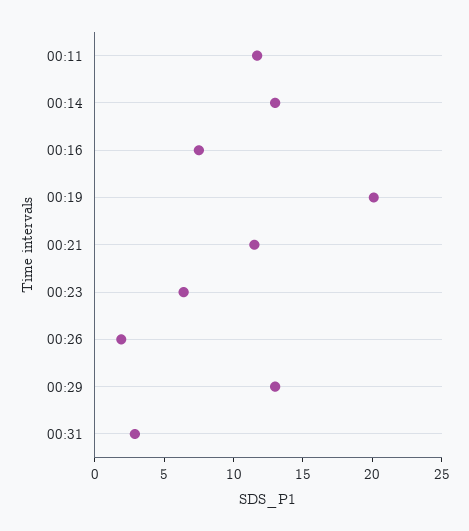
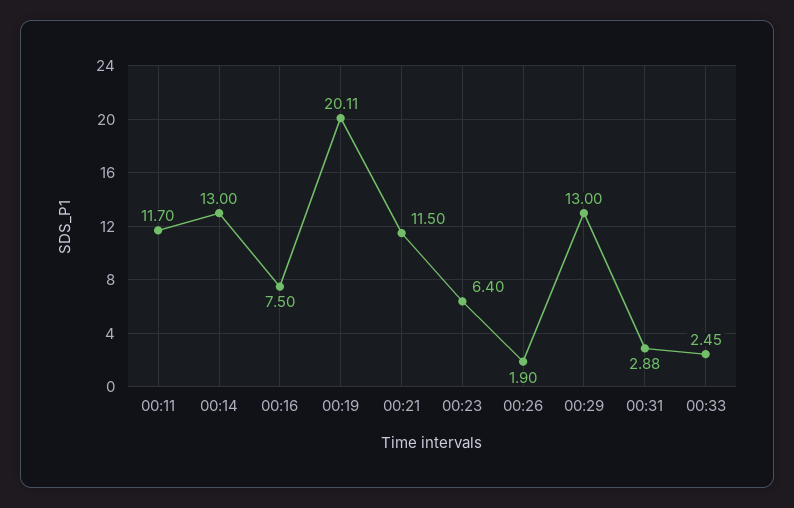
00:33: none -> 2.45

